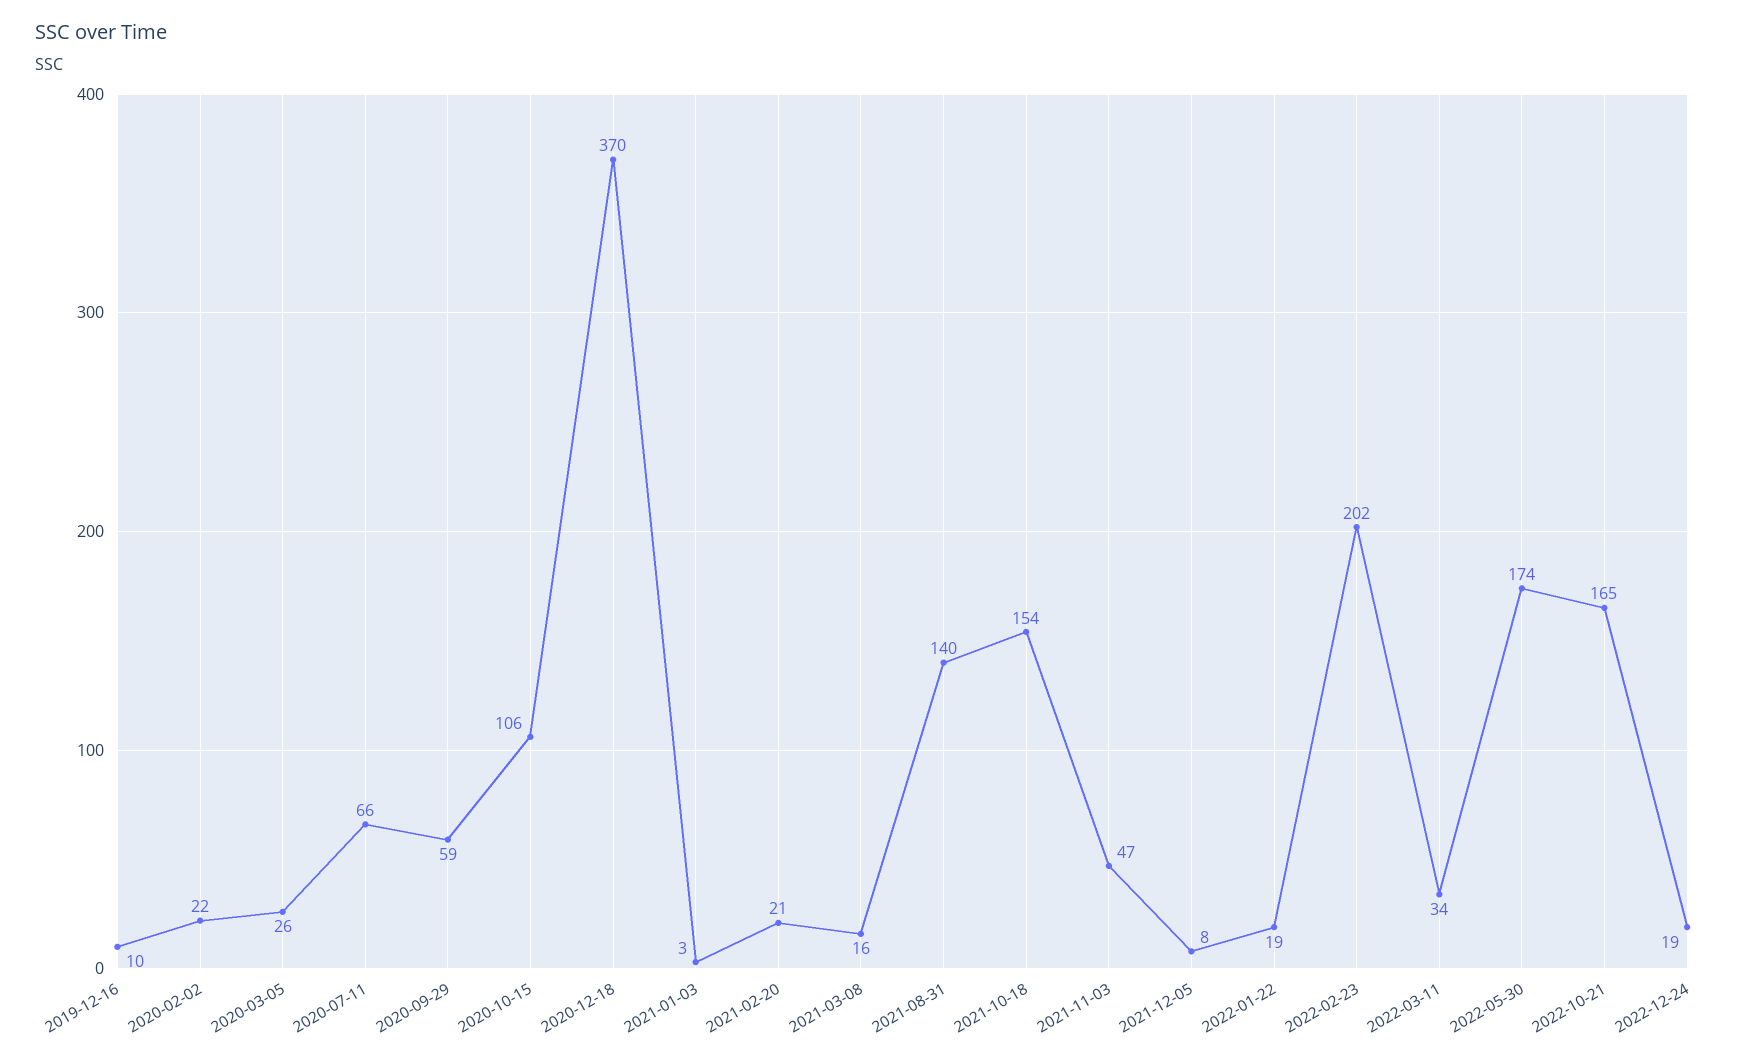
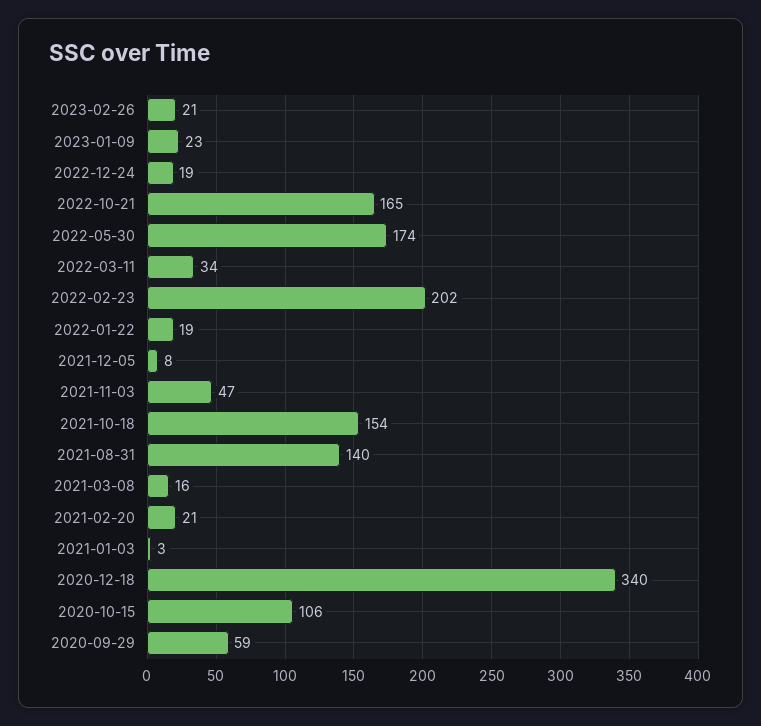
2019-12-16: 10 -> none
2020-02-02: 22 -> none
2020-03-05: 26 -> none
2020-07-11: 66 -> none
2020-12-18: 370 -> 340
2023-02-26: none -> 21
2023-01-09: none -> 23

